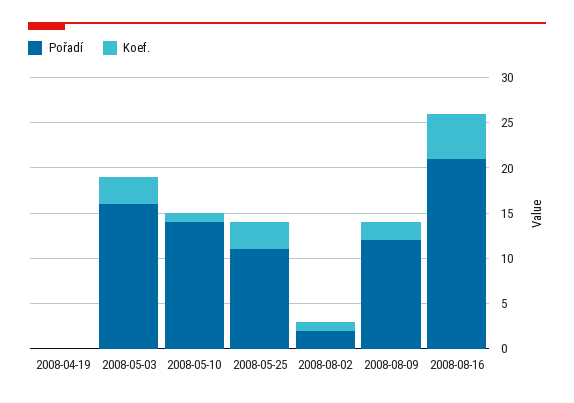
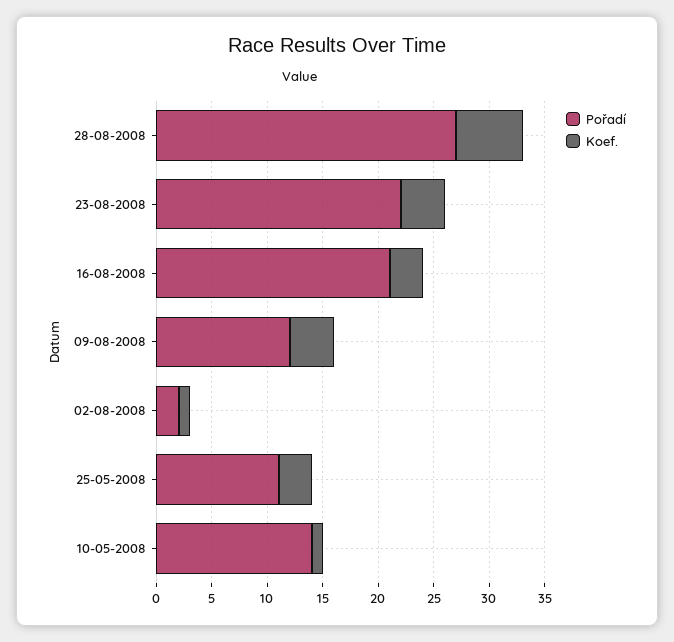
Pořadí, 2008-04-19: 0 -> none
Koef., 2008-04-19: 0 -> none
Pořadí, 2008-05-03: 16 -> none
Koef., 2008-05-03: 3 -> none
Koef., 2008-08-09: 2 -> 4
Koef., 2008-08-16: 5 -> 3
Pořadí, 28-08-2008: none -> 27
Koef., 28-08-2008: none -> 6
Pořadí, 23-08-2008: none -> 22
Koef., 23-08-2008: none -> 4

